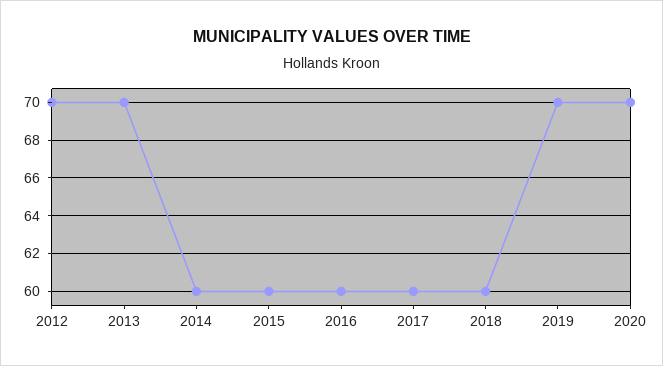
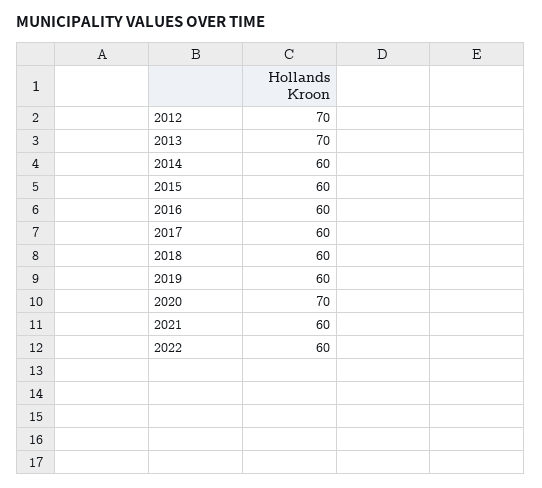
2019: 70 -> 60
2021: none -> 60
2022: none -> 60

